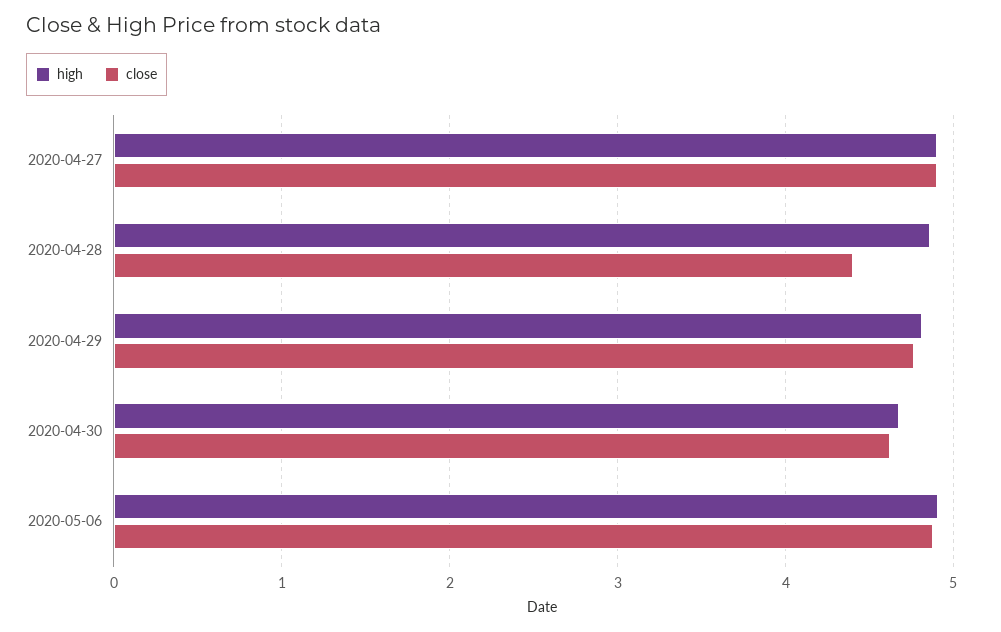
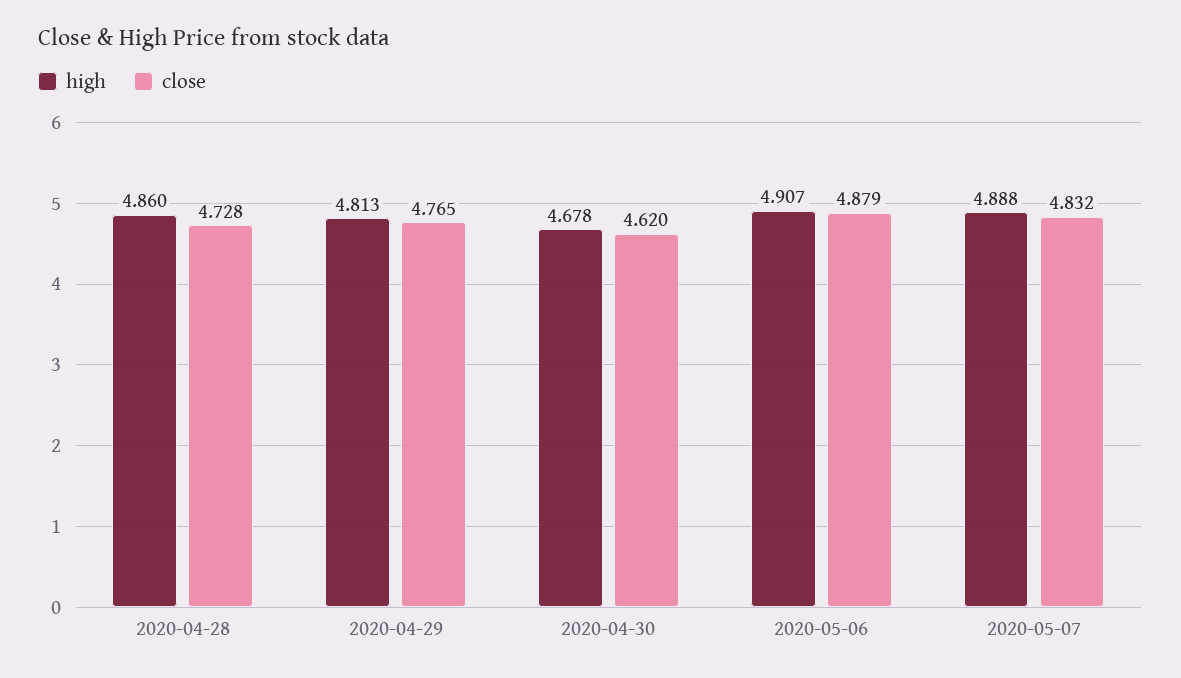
high, 2020-04-27: 4.9 -> none
close, 2020-04-27: 4.9 -> none
close, 2020-04-28: 4.4 -> 4.728
high, 2020-05-07: none -> 4.888
close, 2020-05-07: none -> 4.832

